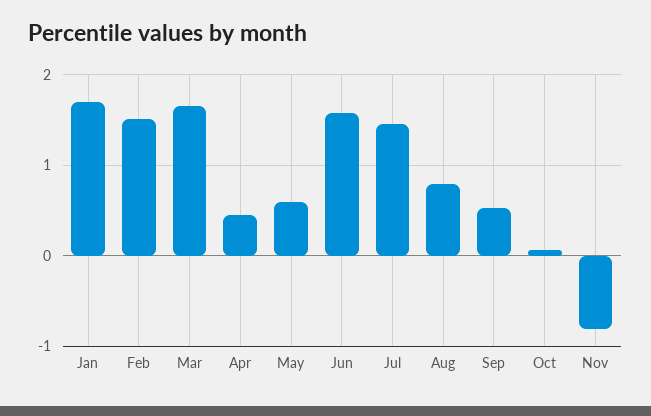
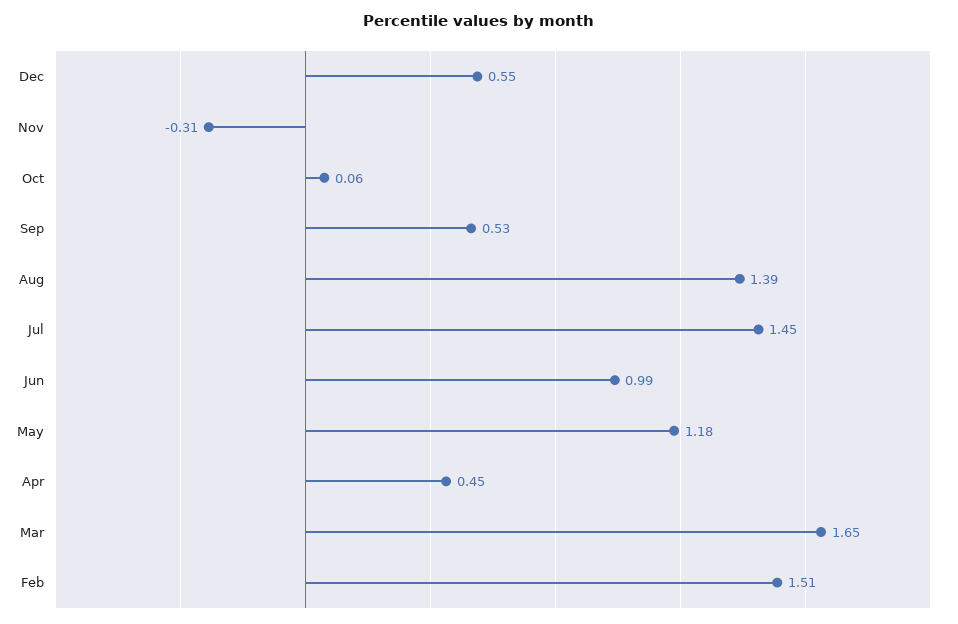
Jan: 1.7 -> none
May: 0.6 -> 1.18
Jun: 1.6 -> 0.99
Aug: 0.8 -> 1.39
Nov: -0.8 -> -0.31
Dec: none -> 0.55

